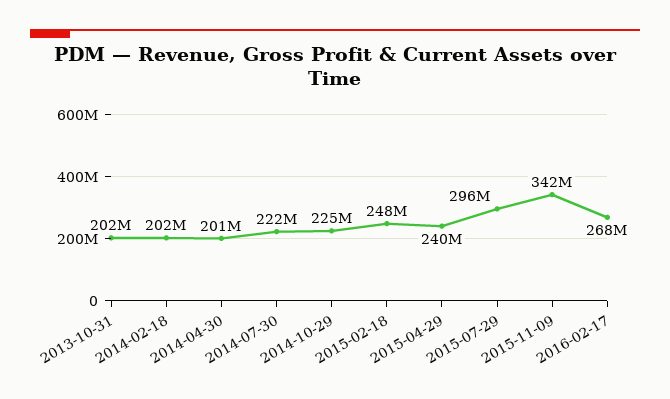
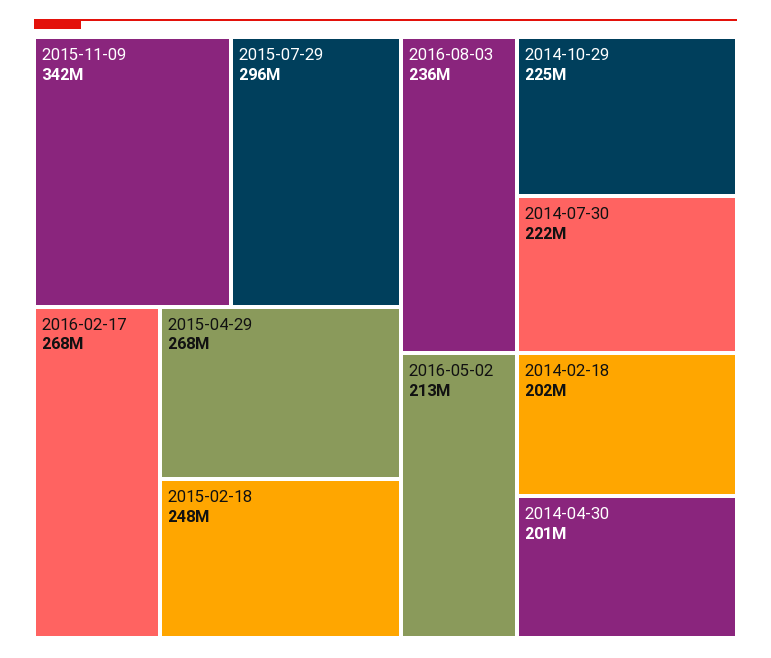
2013-10-31: 202000000 -> none
2015-04-29: 240000000 -> 268000000
2016-08-03: none -> 236000000
2016-05-02: none -> 213000000

